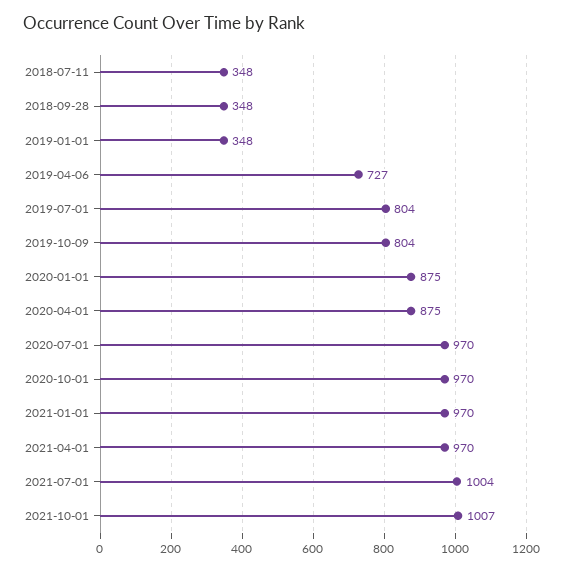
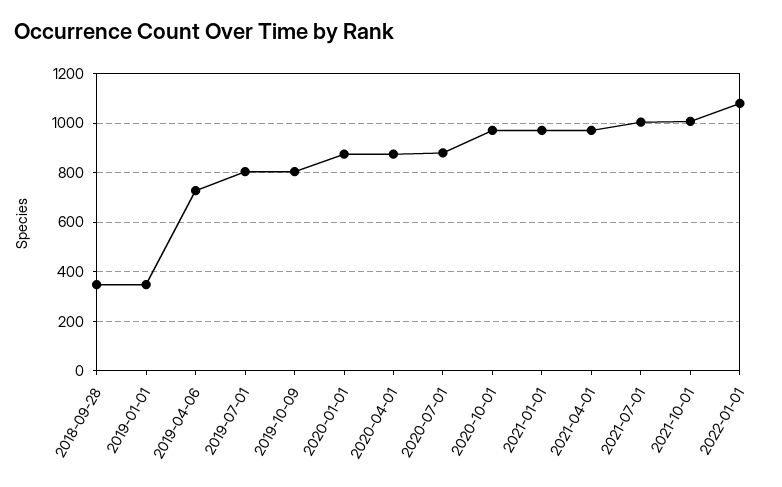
2018-07-11: 348 -> none
2020-07-01: 970 -> 875
2022-01-01: none -> 1075

